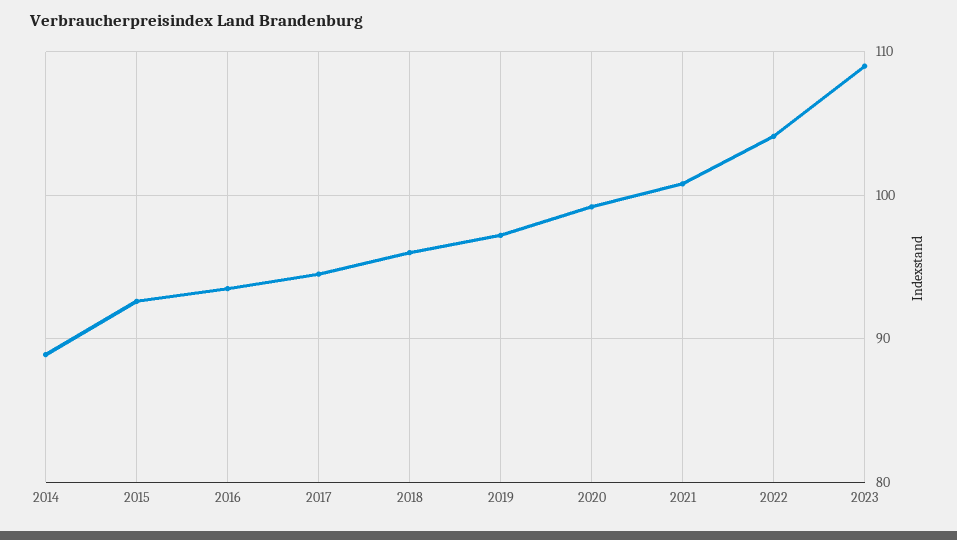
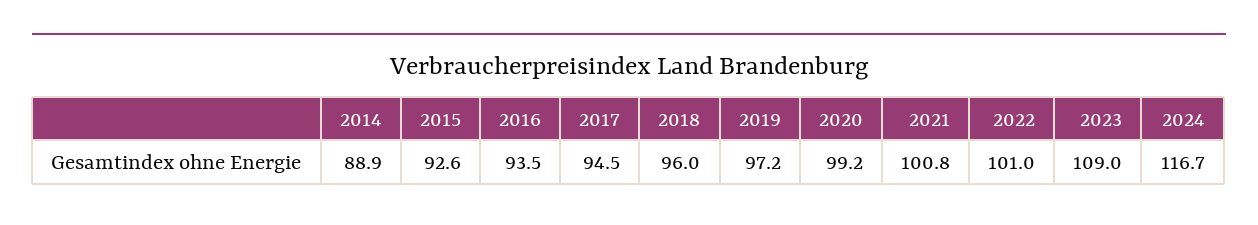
2022: 104 -> 101
2024: none -> 116.7

